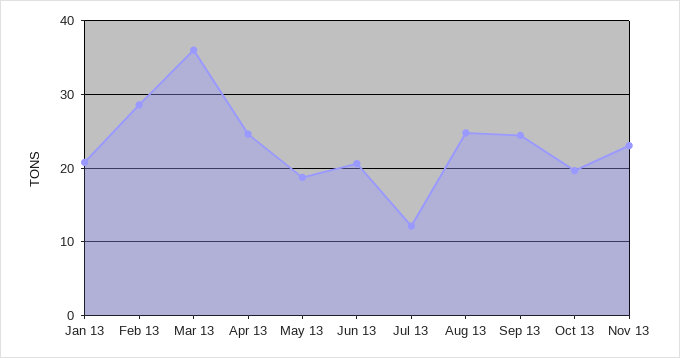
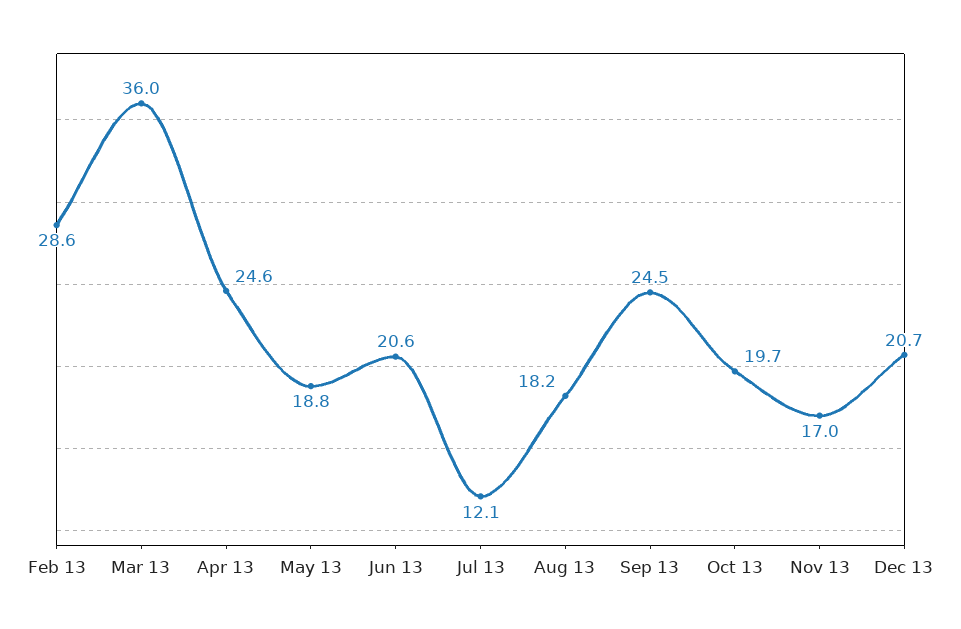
Jan 13: 21 -> none
Aug 13: 25 -> 18.2
Nov 13: 23 -> 17
Dec 13: none -> 20.7

